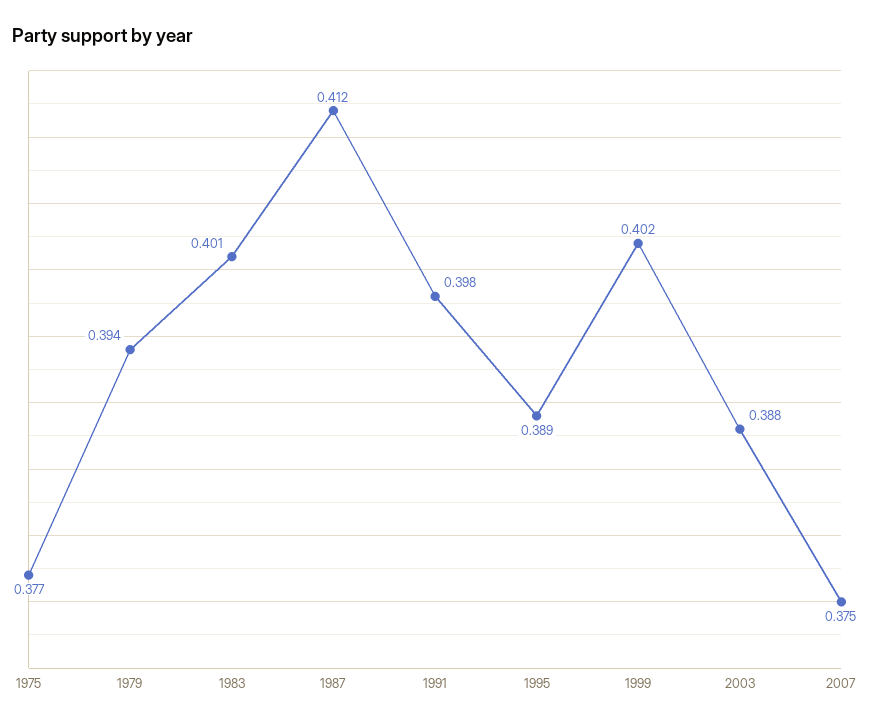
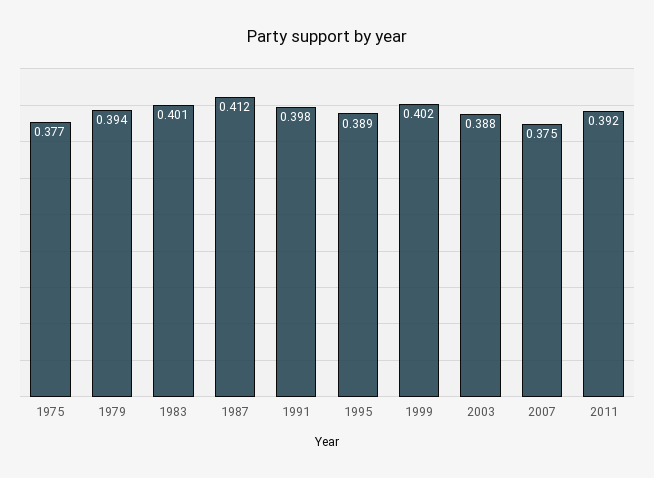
2011: none -> 0.392

